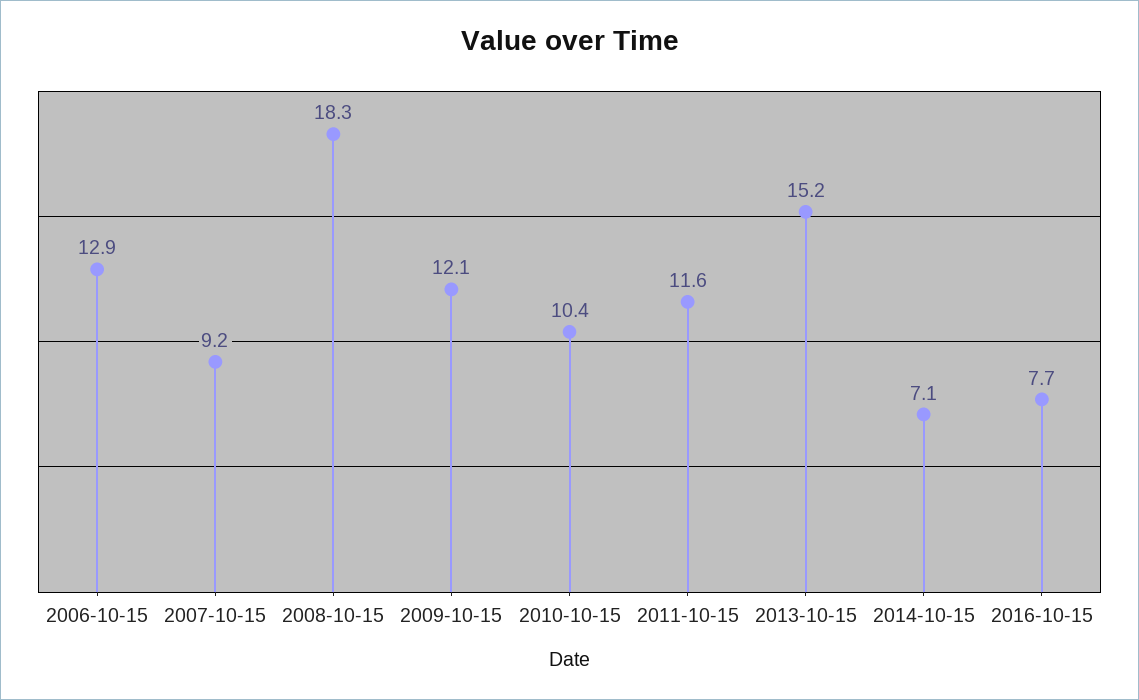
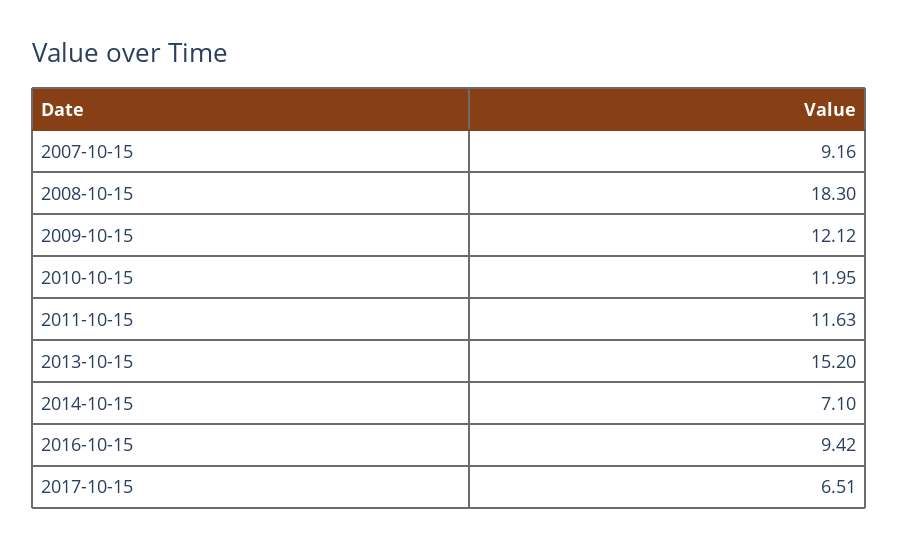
2006-10-15: 12.9 -> none
2010-10-15: 10.4 -> 11.95
2016-10-15: 7.7 -> 9.42
2017-10-15: none -> 6.51

